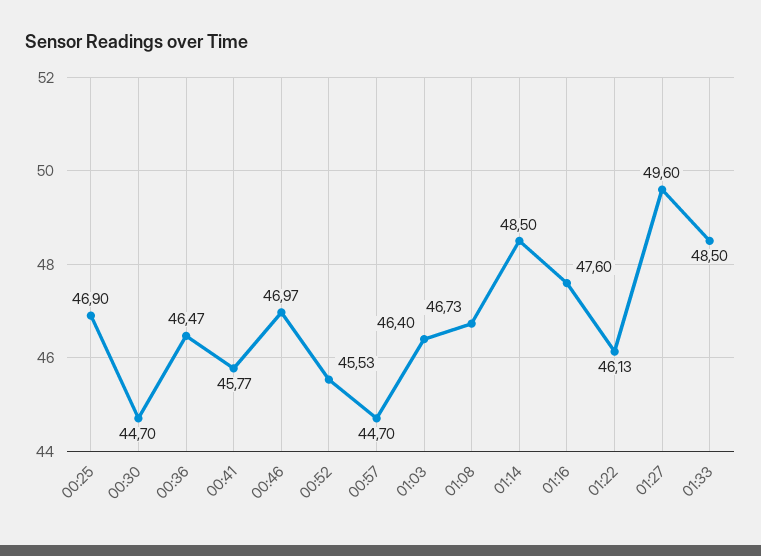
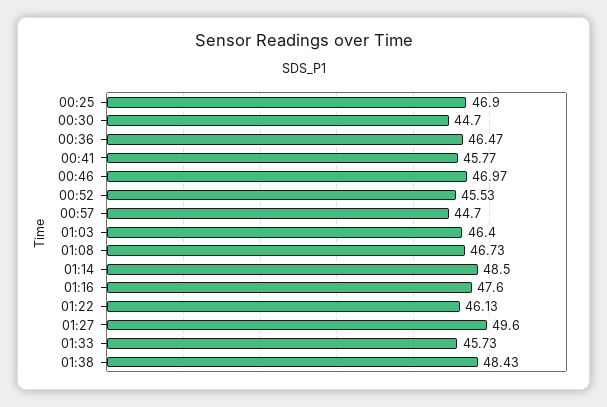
01:33: 48.5 -> 45.73
01:38: none -> 48.43

